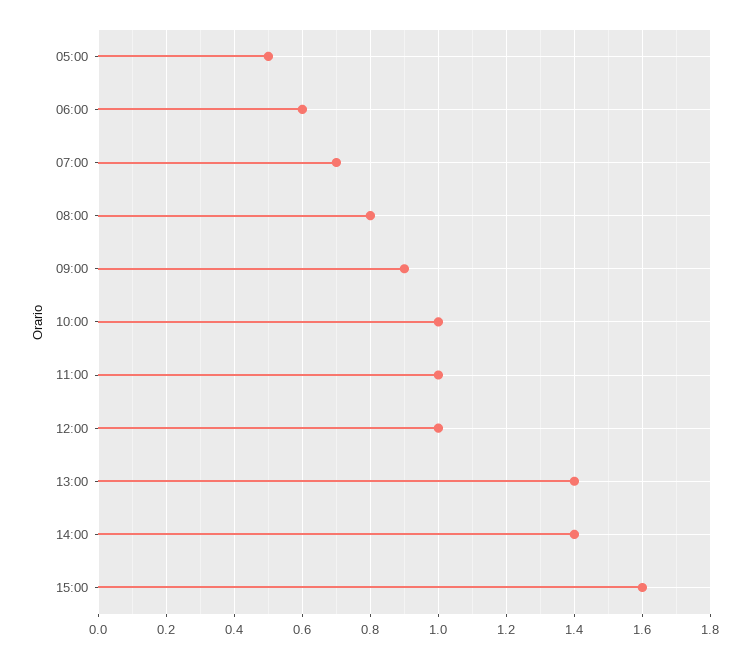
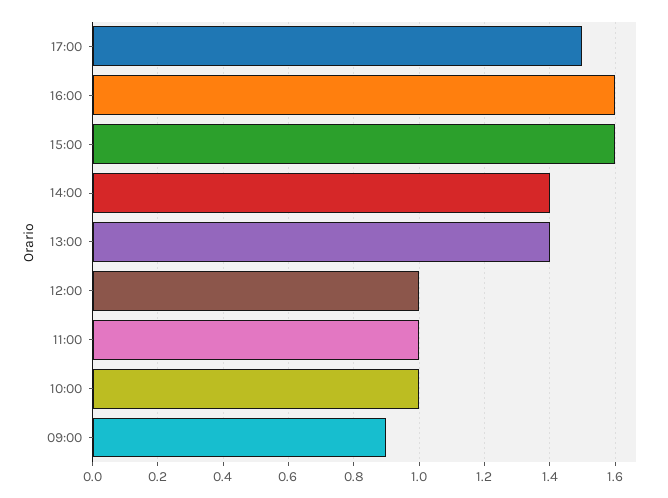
05:00: 0.5 -> none
06:00: 0.6 -> none
07:00: 0.7 -> none
08:00: 0.8 -> none
17:00: none -> 1.5
16:00: none -> 1.6

